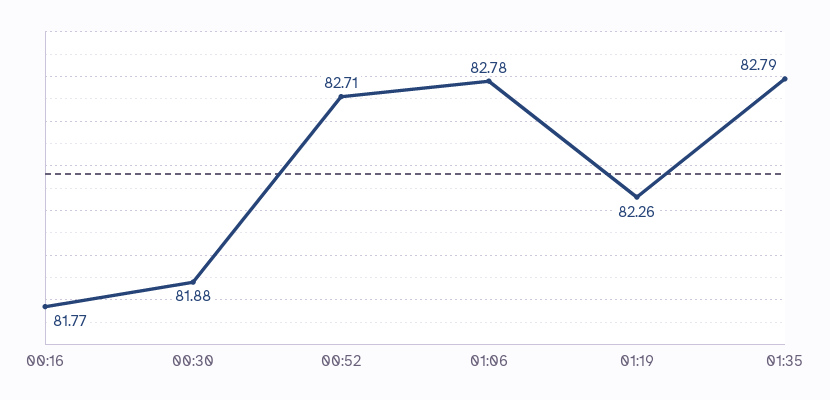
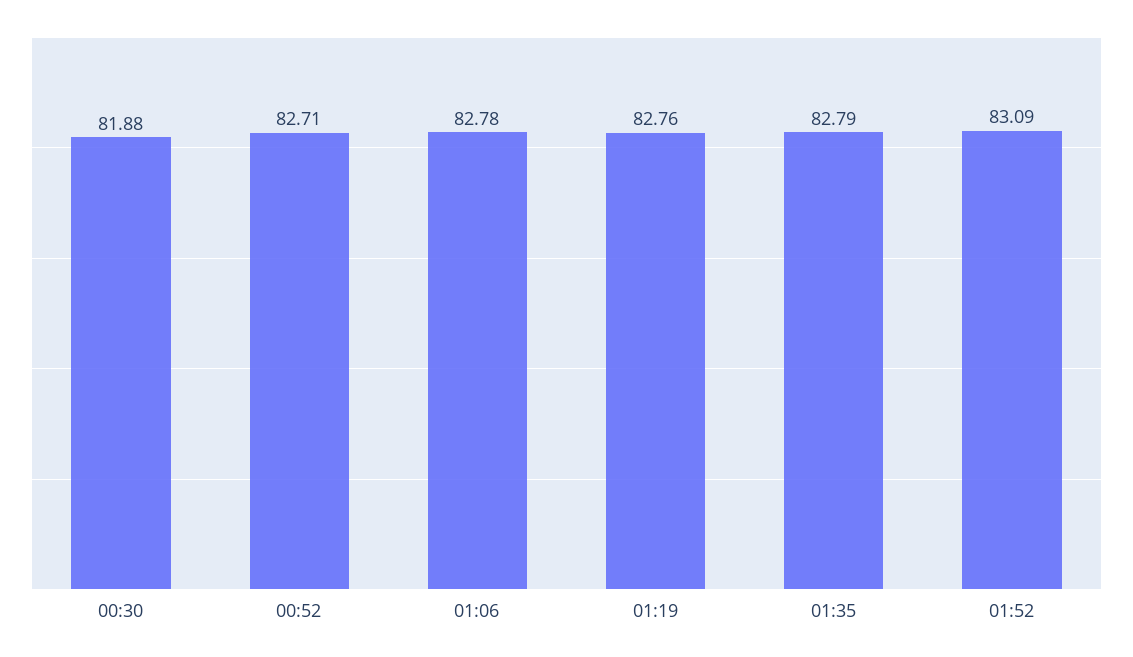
00:16: 81.77 -> none
01:19: 82.26 -> 82.76
01:52: none -> 83.09

